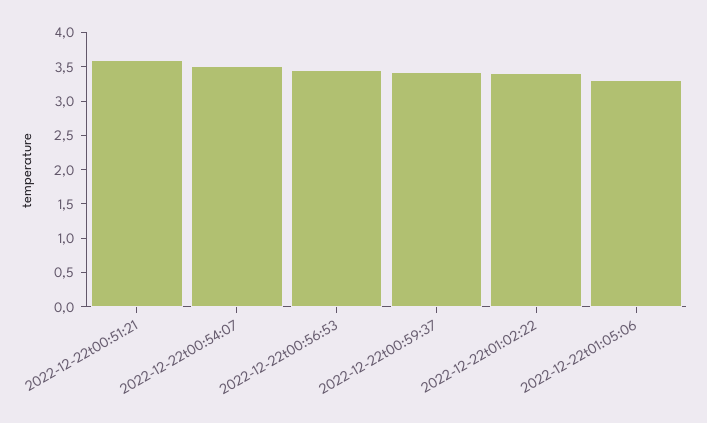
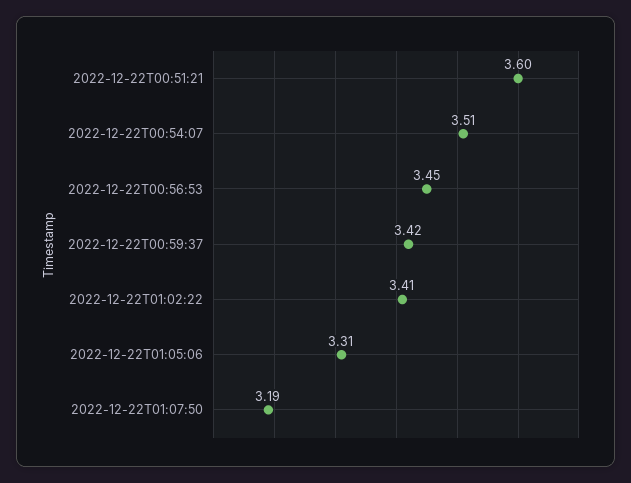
2022-12-22T01:07:50: none -> 3.19

